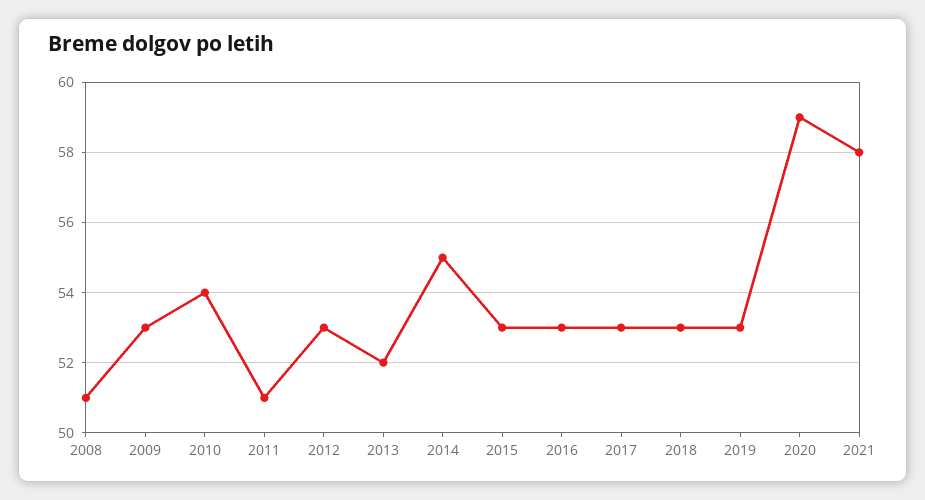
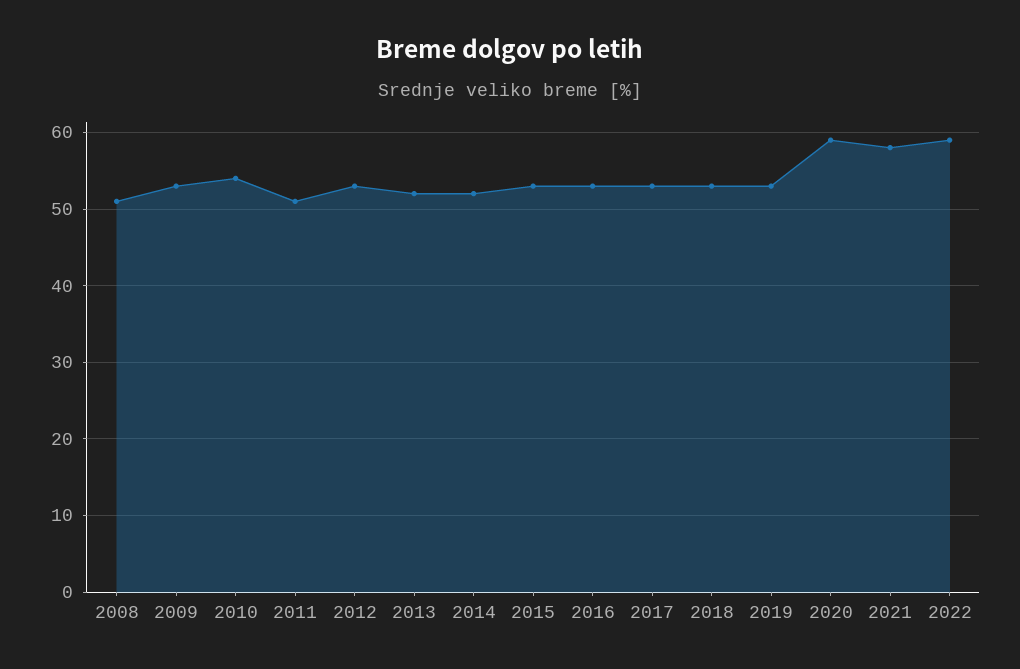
2014: 55 -> 52
2022: none -> 59

